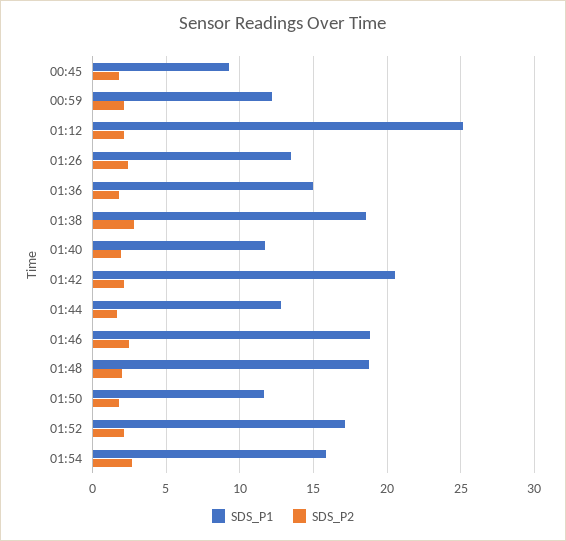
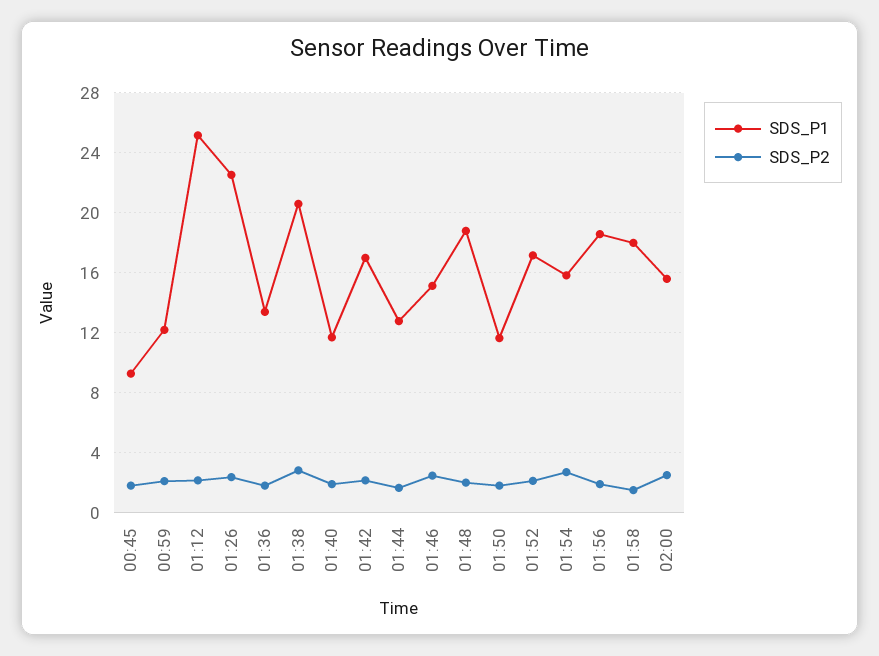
SDS_P1, 01:26: 13.5 -> 22.5
SDS_P1, 01:36: 15 -> 13.5
SDS_P1, 01:38: 18.5 -> 20.5
SDS_P1, 01:42: 20.5 -> 17
SDS_P1, 01:46: 19 -> 15
SDS_P1, 01:56: none -> 18.5
SDS_P2, 01:56: none -> 2
SDS_P1, 01:58: none -> 18
SDS_P2, 01:58: none -> 1.5
SDS_P1, 02:00: none -> 15.5
SDS_P2, 02:00: none -> 2.5

